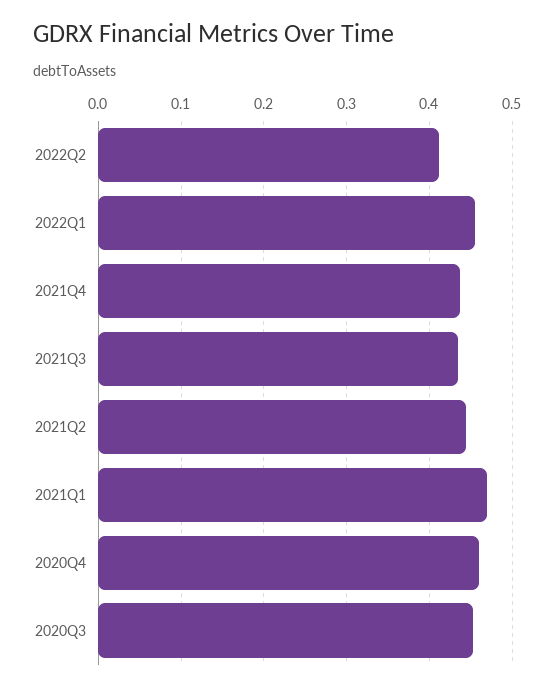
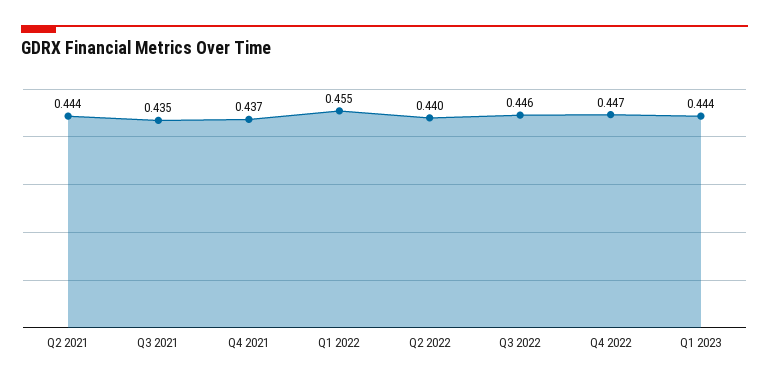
2022Q2: 0.41 -> 0.44
2021Q1: 0.47 -> none
2020Q4: 0.46 -> none
2020Q3: 0.45 -> none
Q3 2022: none -> 0.446
Q4 2022: none -> 0.447
Q1 2023: none -> 0.444

